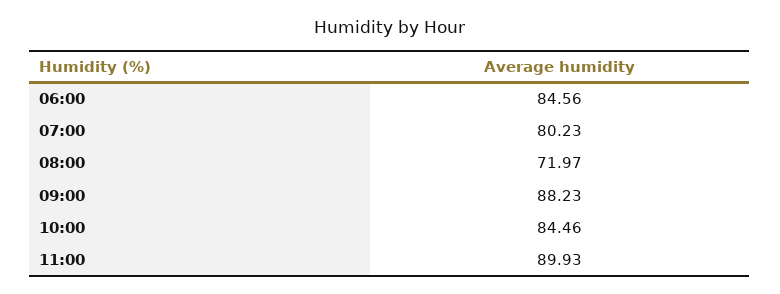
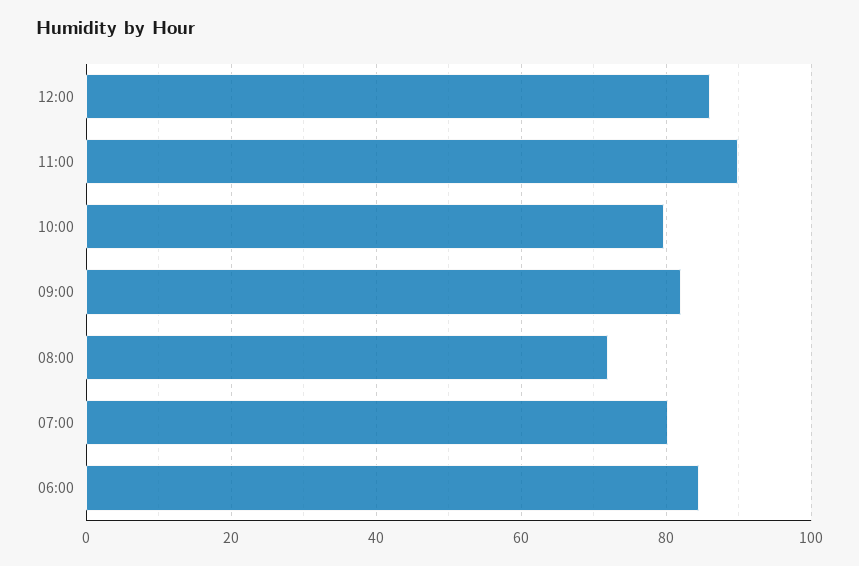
09:00: 88.23 -> 82
10:00: 84.46 -> 80
12:00: none -> 86

